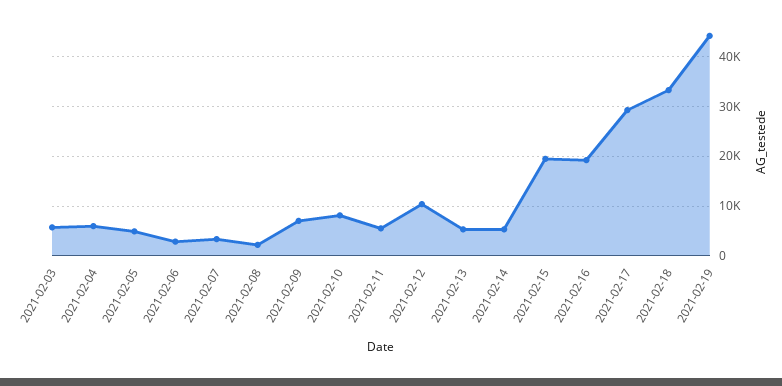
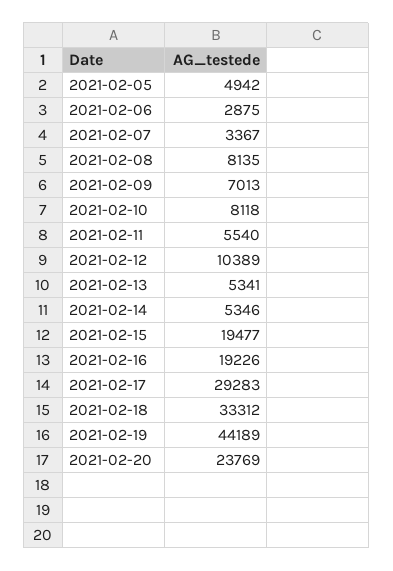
2021-02-03: 6000 -> none
2021-02-04: 6000 -> none
2021-02-08: 2000 -> 8135
2021-02-20: none -> 23769

